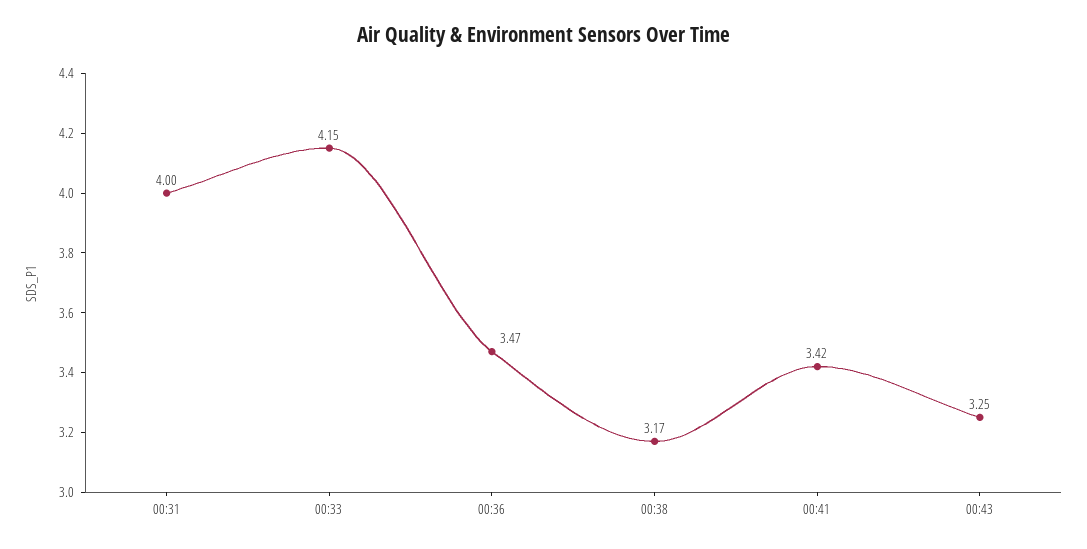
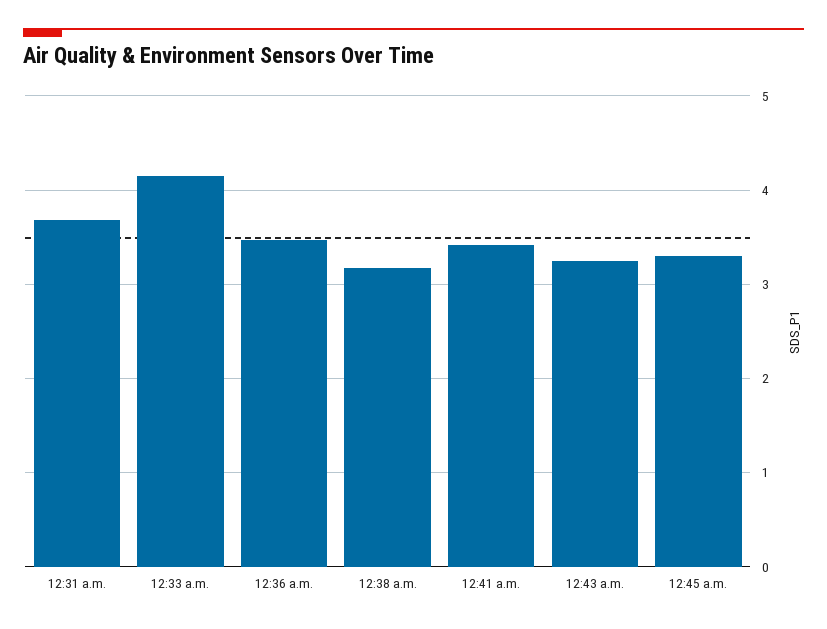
00:31: 4 -> 3.7
12:45 a.m.: none -> 3.3

